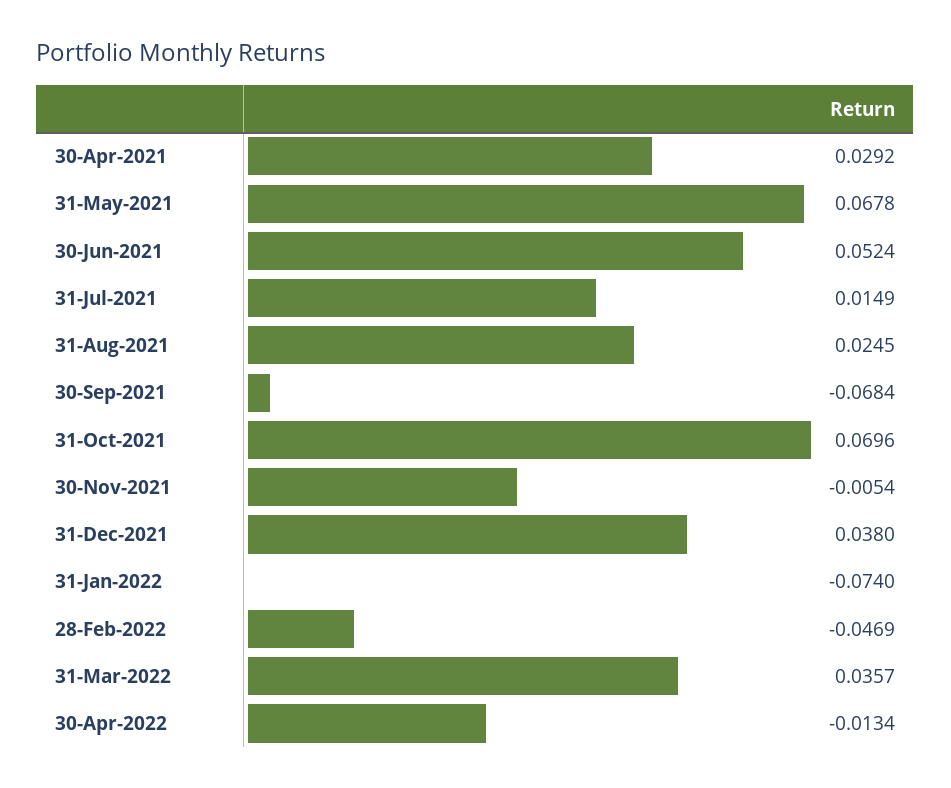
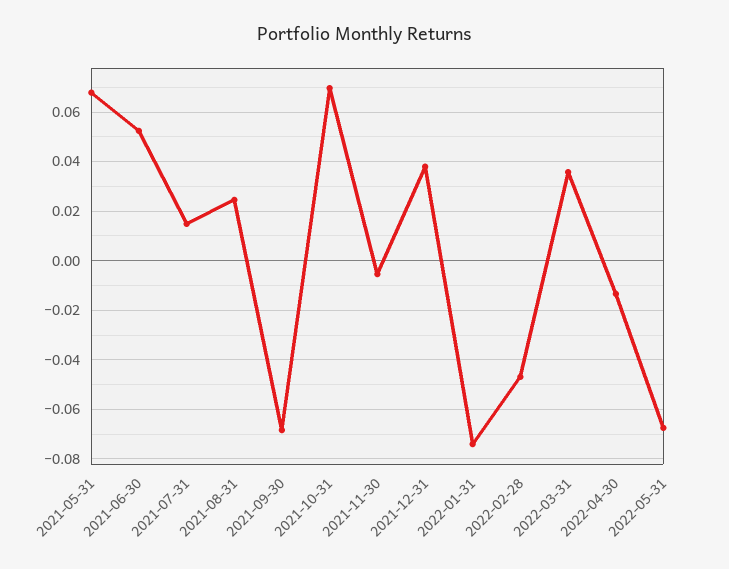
30-Apr-2021: 0.0292 -> none
2022-05-31: none -> -0.0675

